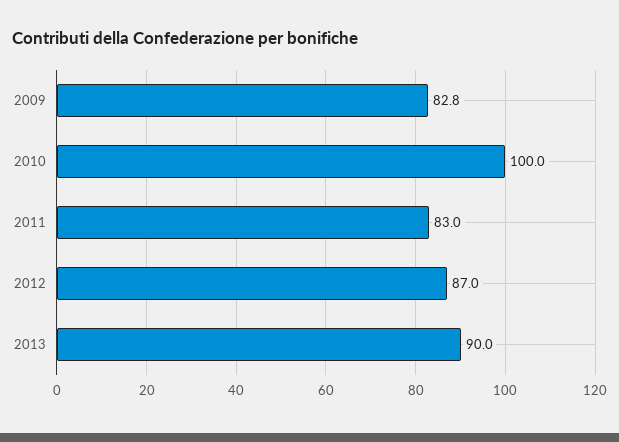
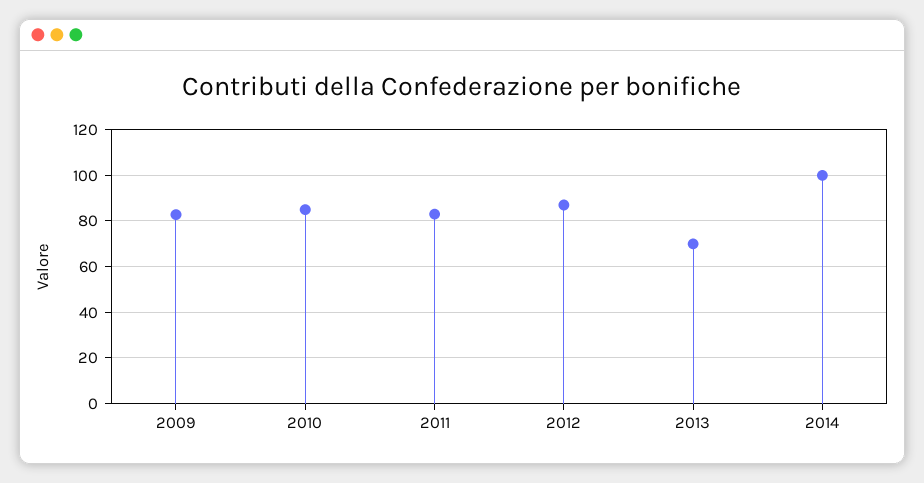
2010: 100 -> 85
2013: 90 -> 70
2014: none -> 100

